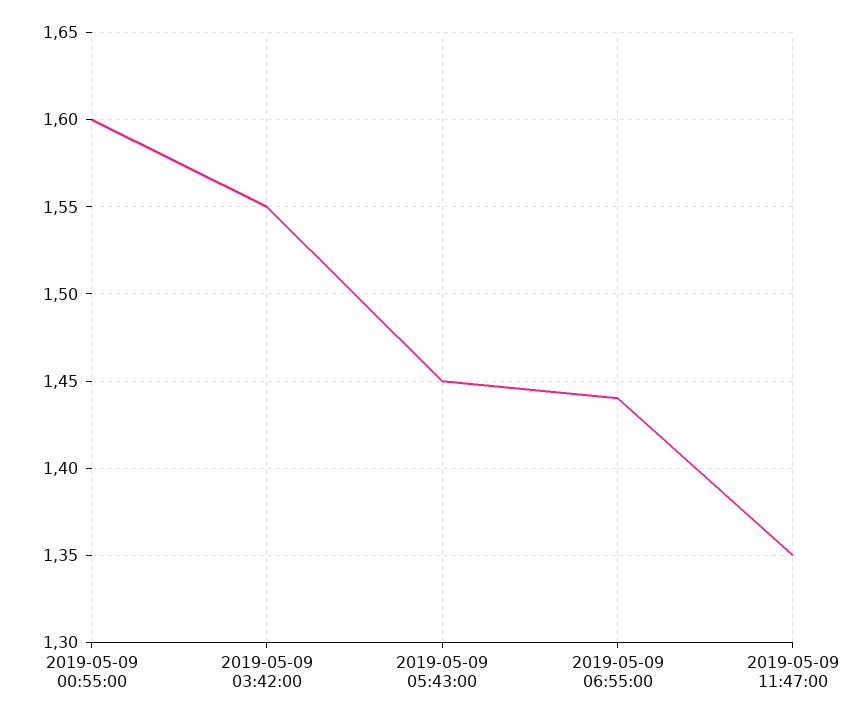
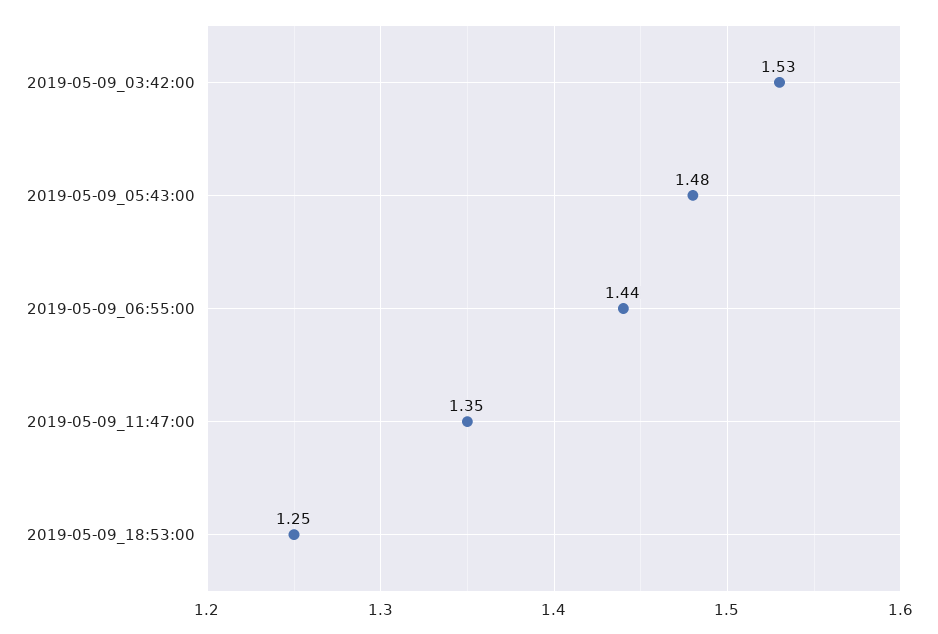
2019-05-09 00:55:00: 1.6 -> none
2019-05-09 03:42:00: 1.55 -> 1.53
2019-05-09 05:43:00: 1.45 -> 1.48
2019-05-09_18:53:00: none -> 1.25

